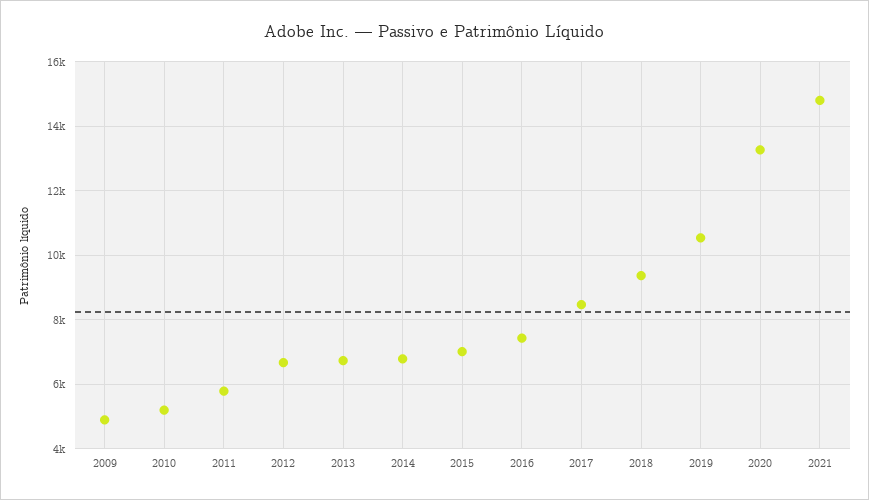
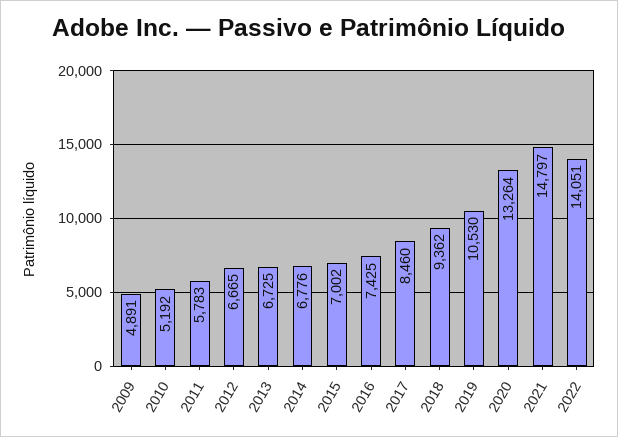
2022: none -> 14051

